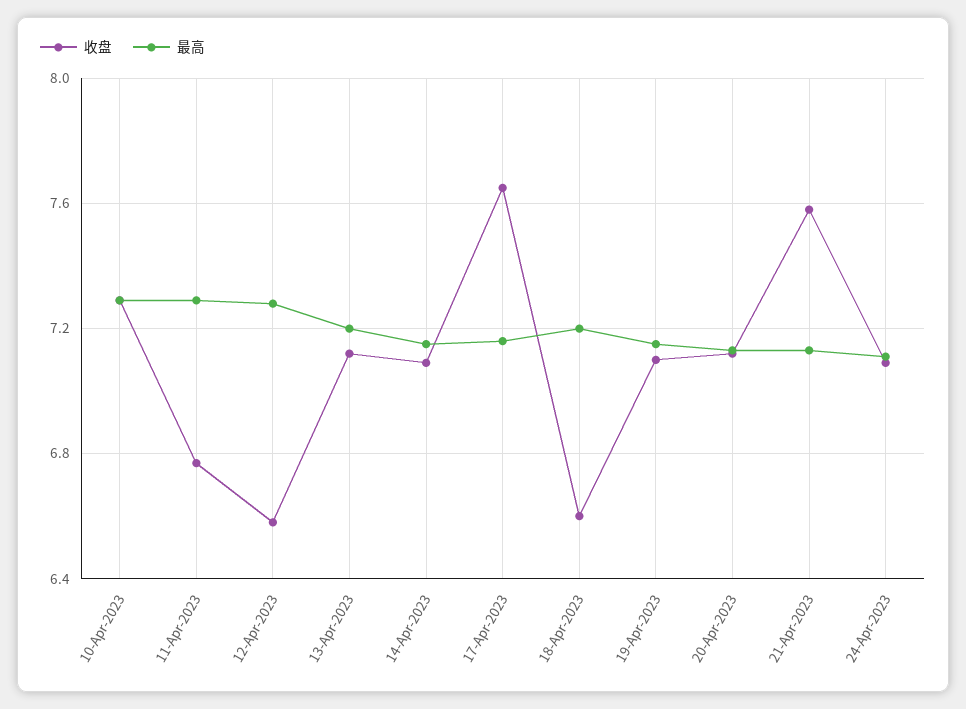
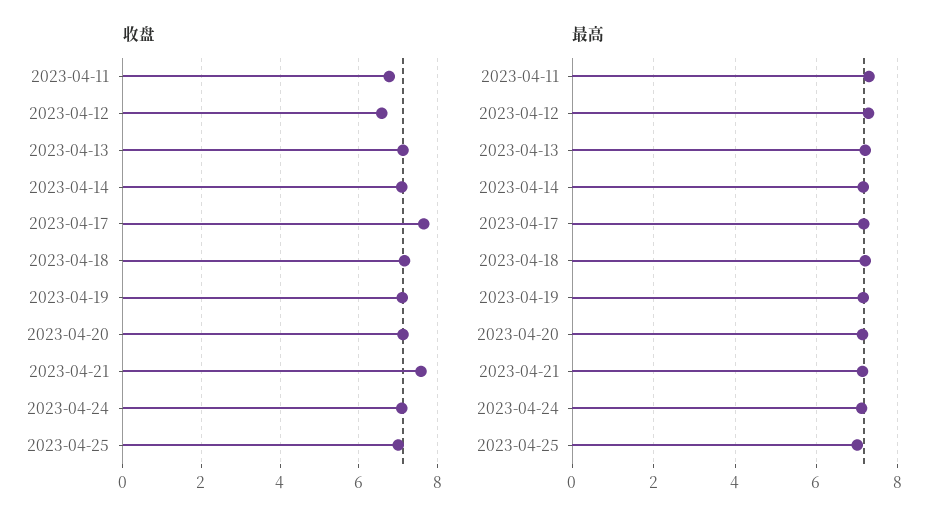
收盘, 10-Apr-2023: 7.3 -> none
最高, 10-Apr-2023: 7.3 -> none
收盘, 18-Apr-2023: 6.6 -> 7.2
收盘, 2023-04-25: none -> 7
最高, 2023-04-25: none -> 7

